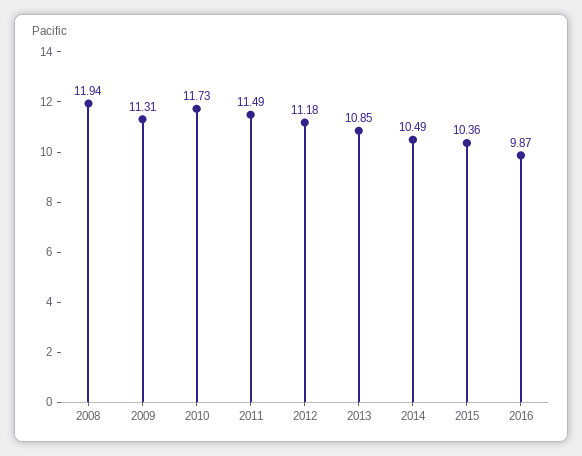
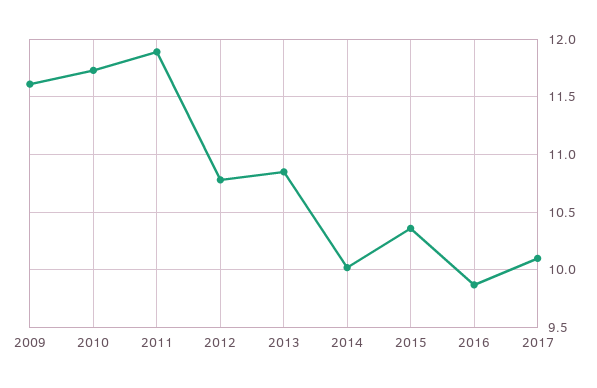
2008: 11.94 -> none
2009: 11.31 -> 11.6
2011: 11.49 -> 11.9
2012: 11.18 -> 10.8
2014: 10.49 -> 10
2017: none -> 10.1

